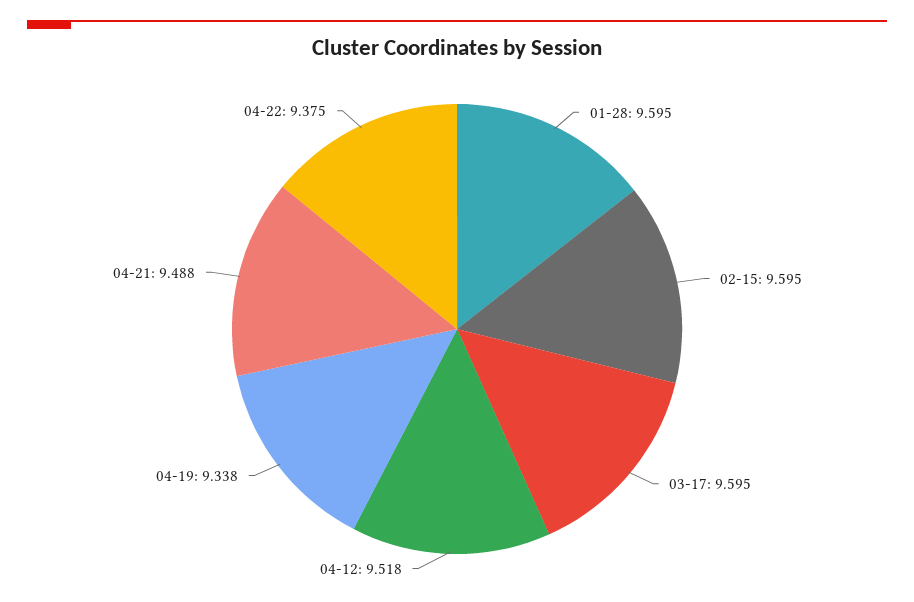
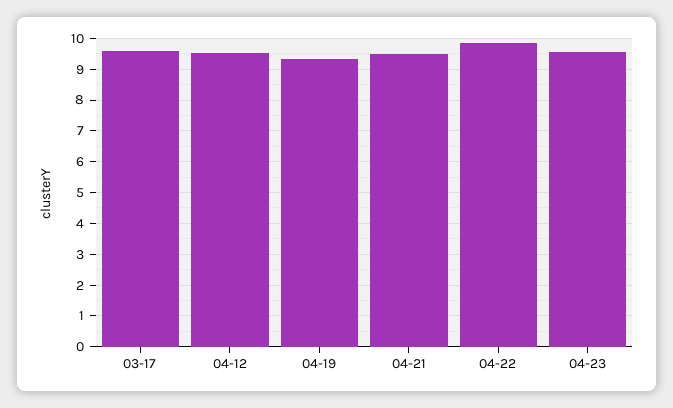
01-28: 9.595 -> none
02-15: 9.595 -> none
04-22: 9.375 -> 9.8
04-23: none -> 9.6

